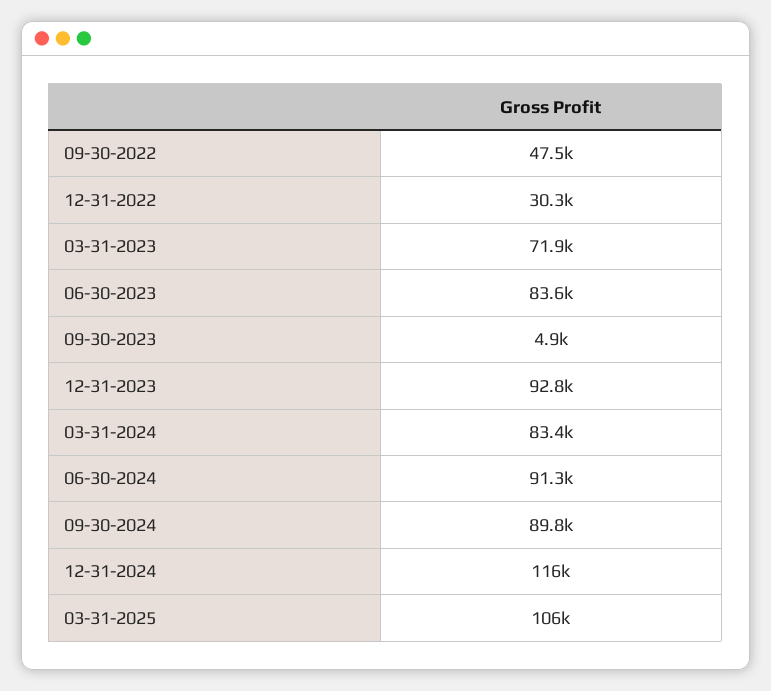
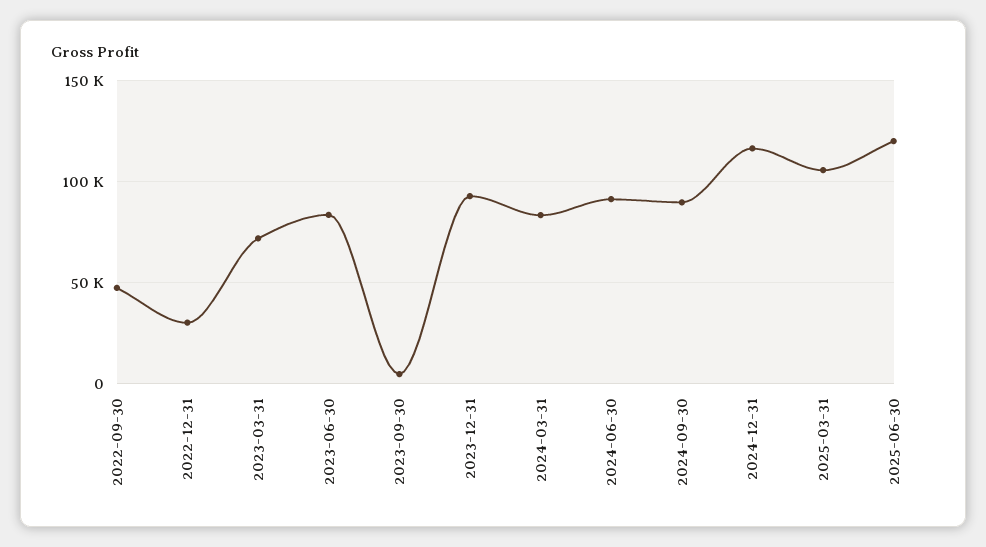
2025-06-30: none -> 120000

